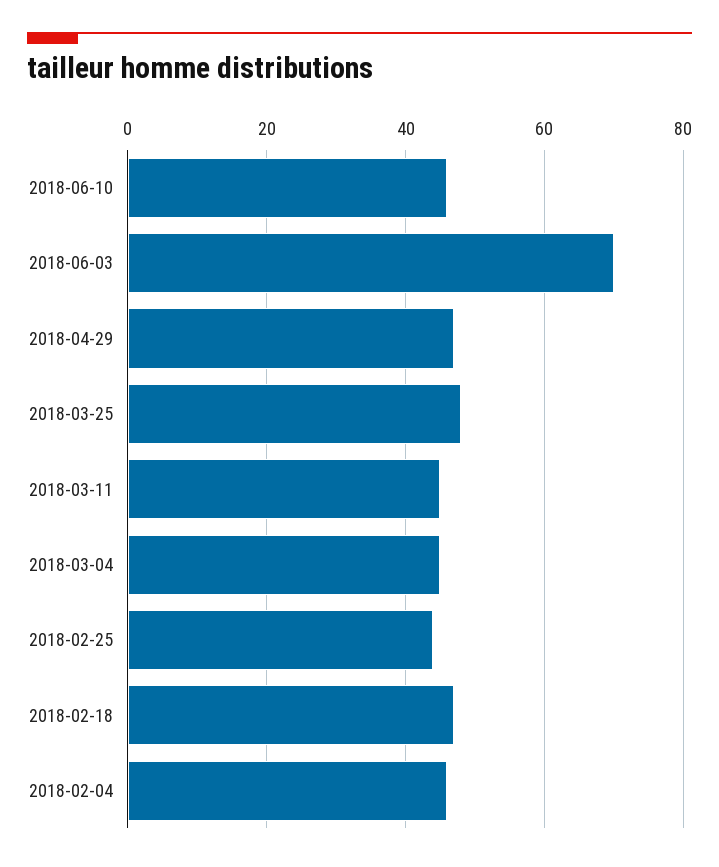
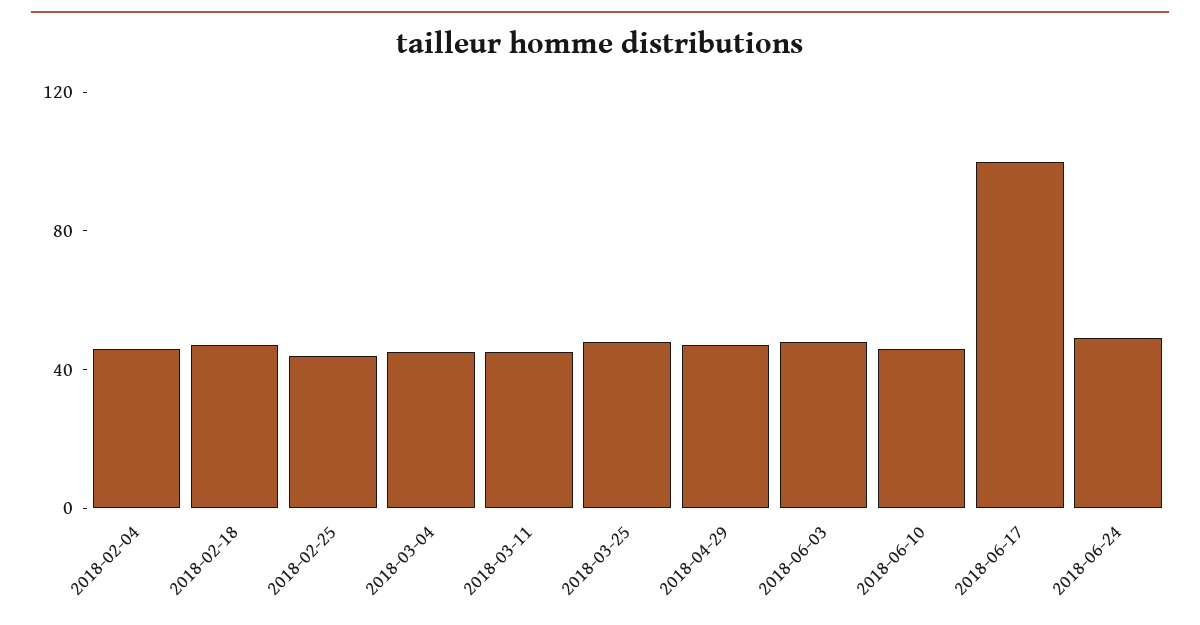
2018-06-03: 70 -> 50
2018-06-17: none -> 100
2018-06-24: none -> 50

